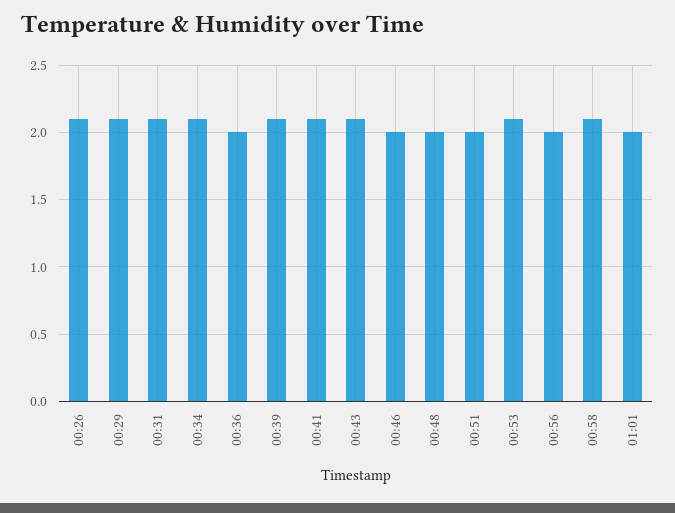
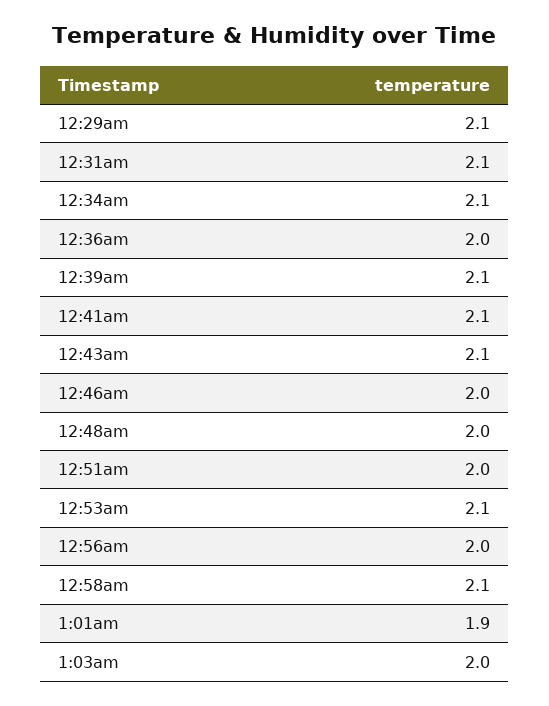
00:26: 2.1 -> none
01:01: 2 -> 1.9
1:03am: none -> 2

